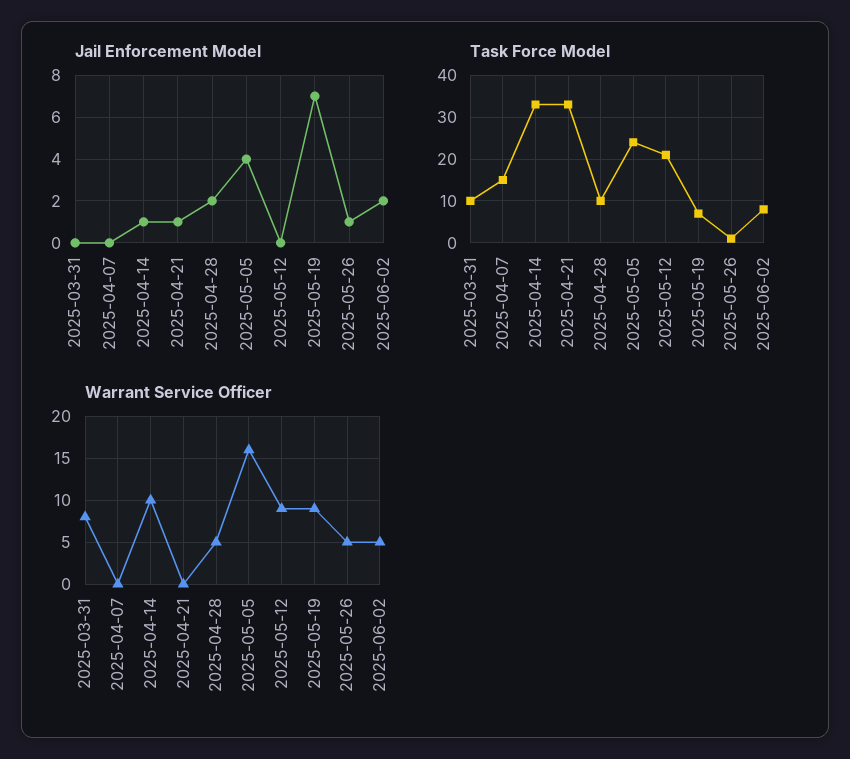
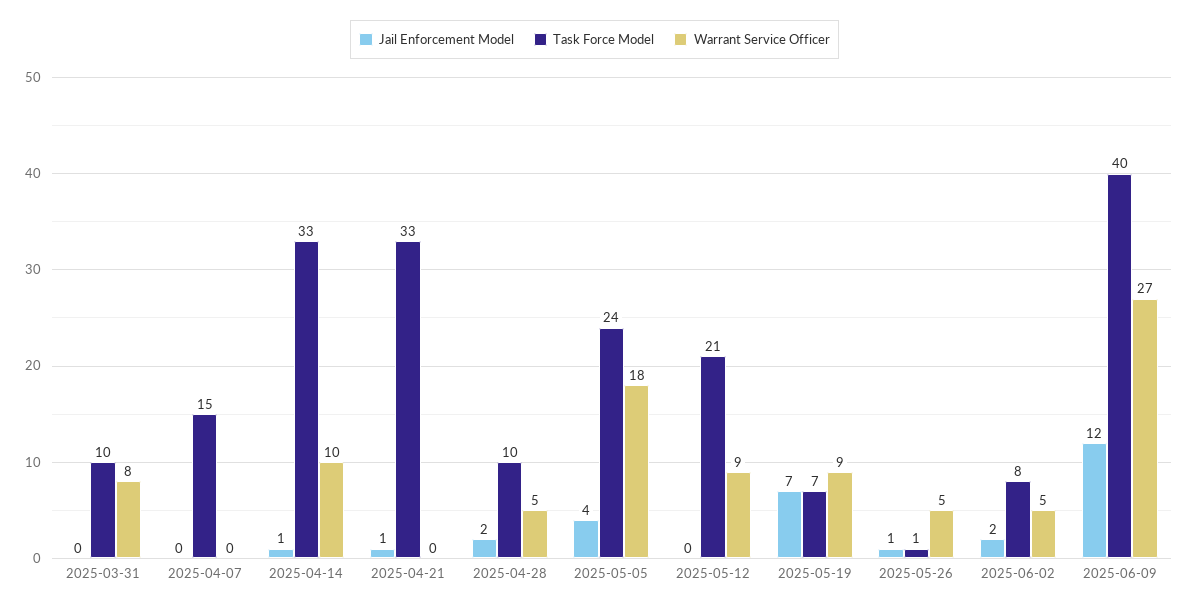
Warrant Service Officer, 2025-05-05: 16 -> 18
Jail Enforcement Model, 2025-06-09: none -> 12
Task Force Model, 2025-06-09: none -> 40
Warrant Service Officer, 2025-06-09: none -> 27

